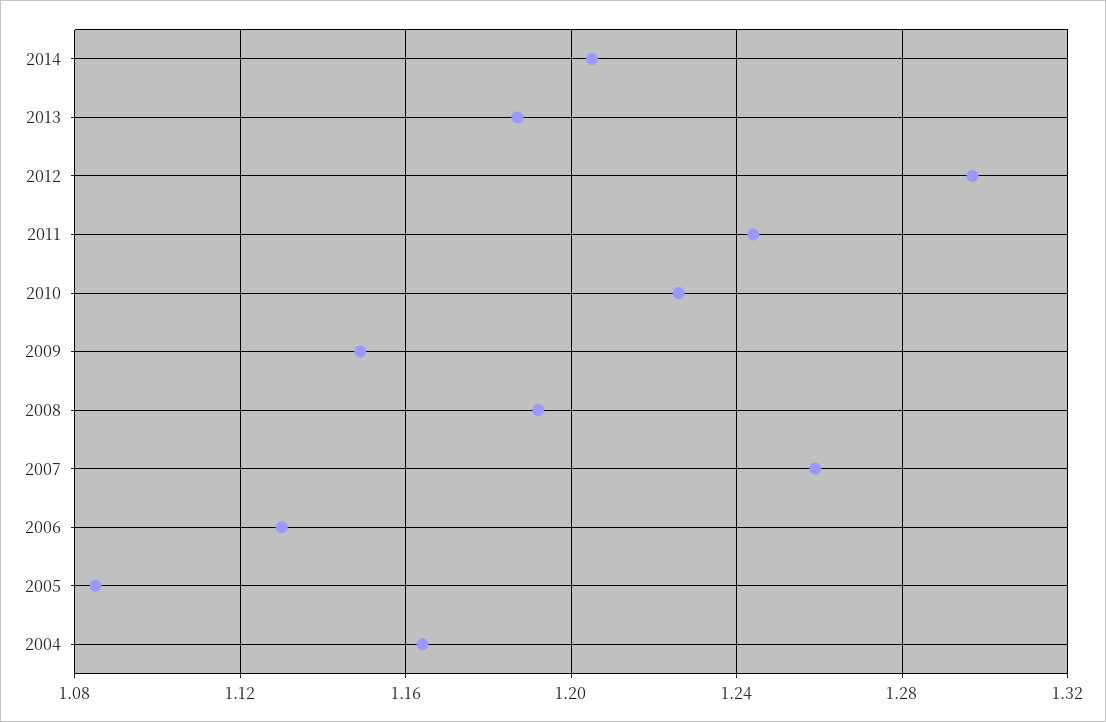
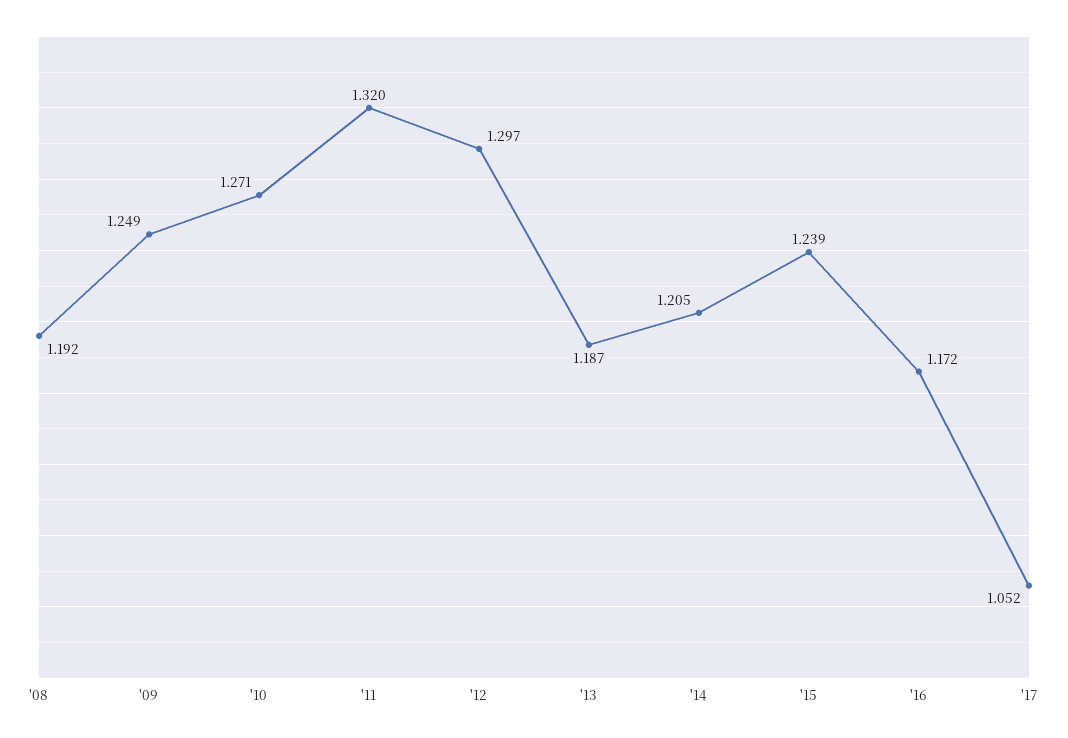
2011: 1.245 -> 1.32
2010: 1.225 -> 1.271
2009: 1.15 -> 1.249
2007: 1.26 -> none
2006: 1.13 -> none
2005: 1.085 -> none
2004: 1.165 -> none
'15: none -> 1.239
'16: none -> 1.172
'17: none -> 1.052

